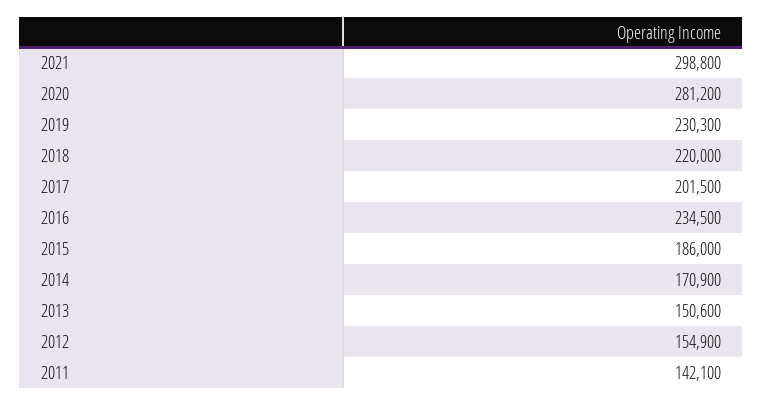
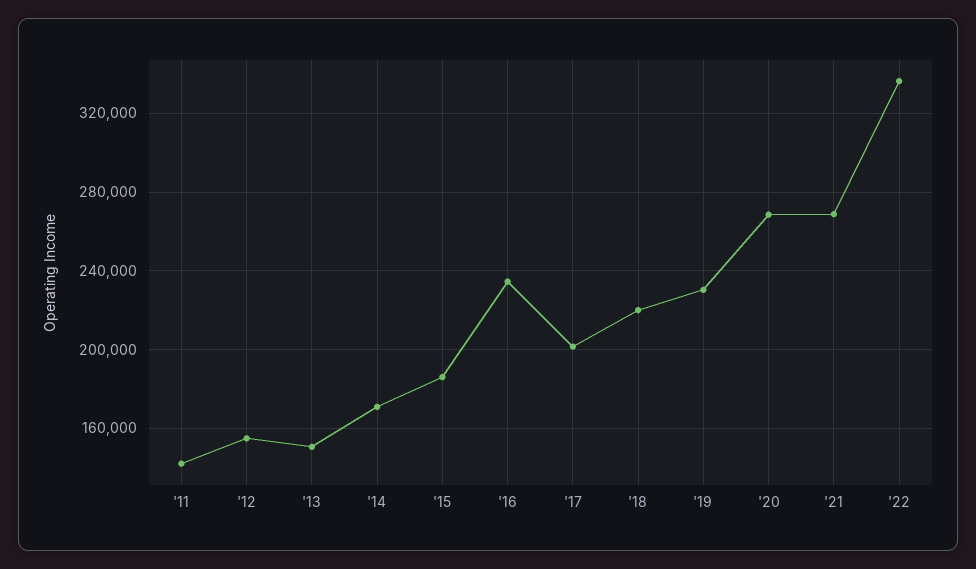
2021: 298800 -> 270000
2020: 281200 -> 270000
'22: none -> 335000

